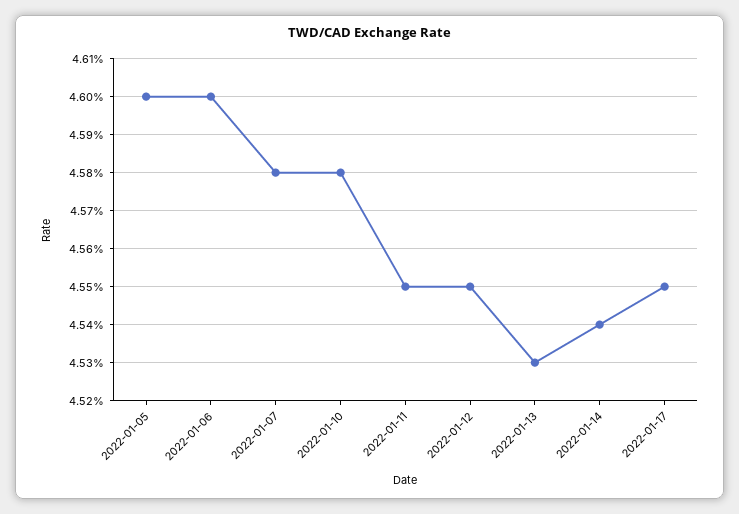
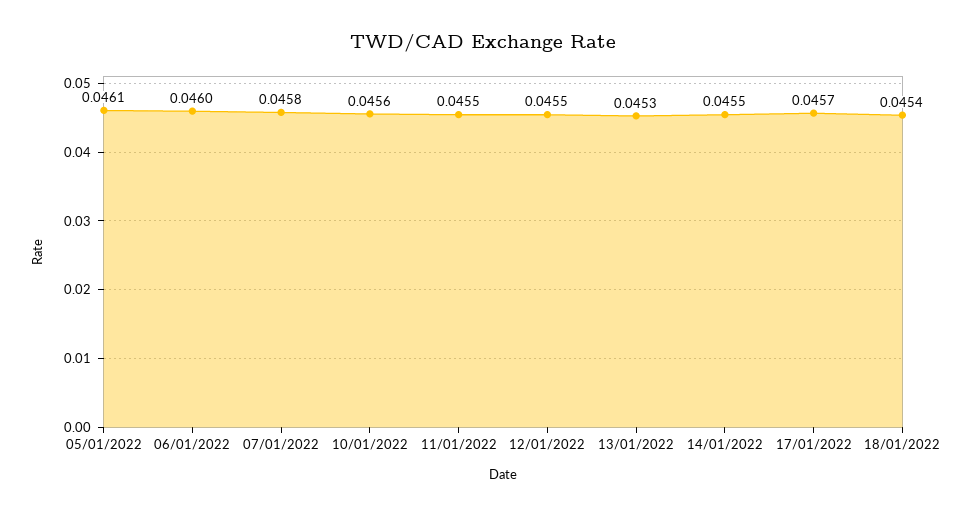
2022-01-05: 0.046 -> 0.0461
2022-01-10: 0.0458 -> 0.0456
2022-01-14: 0.0454 -> 0.0455
2022-01-17: 0.0455 -> 0.0457
18/01/2022: none -> 0.0454

